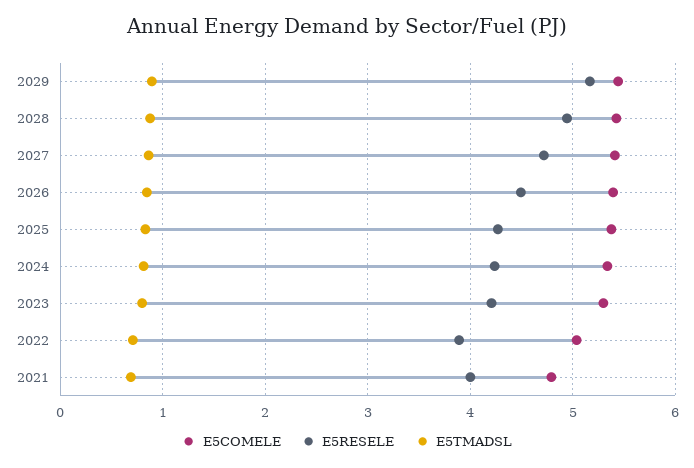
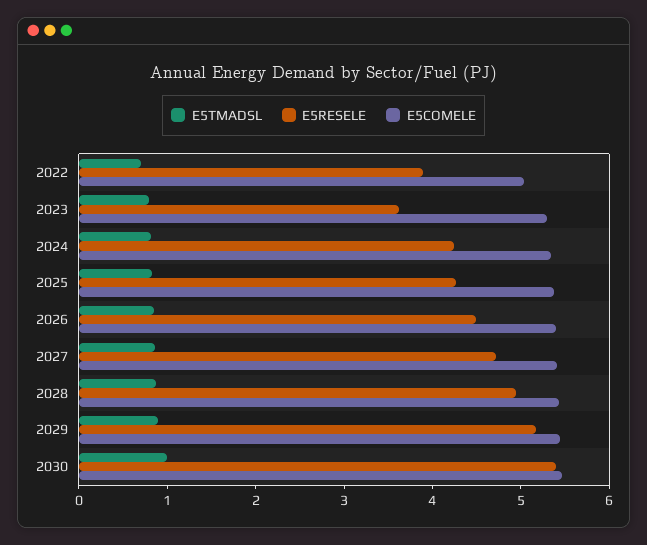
E5RESELE, 2023: 4.2 -> 3.6
E5COMELE, 2021: 4.8 -> none
E5RESELE, 2021: 4 -> none
E5TMADSL, 2021: 0.7 -> none
E5TMADSL, 2030: none -> 1
E5RESELE, 2030: none -> 5.4
E5COMELE, 2030: none -> 5.4

